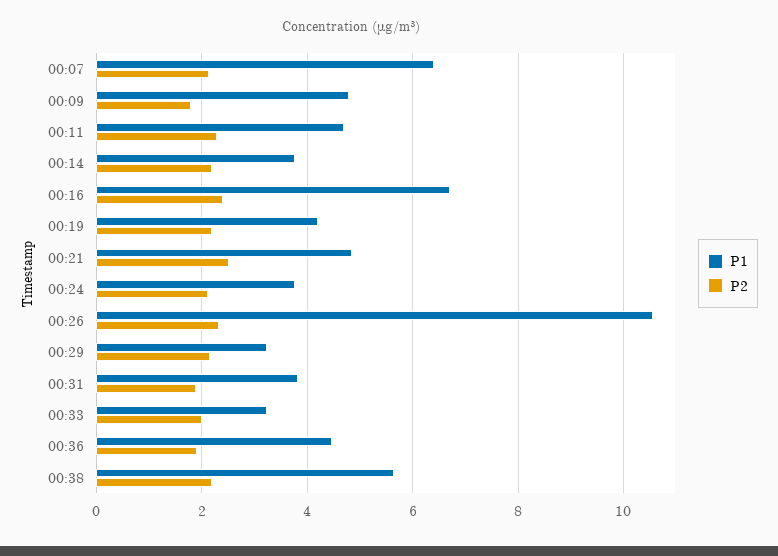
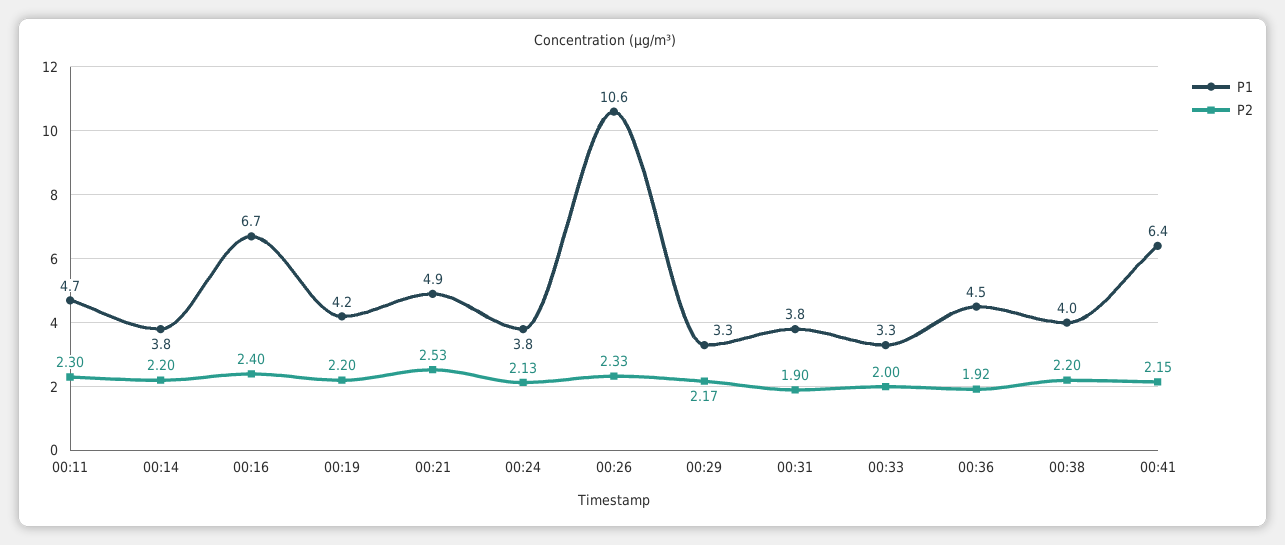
P1, 00:07: 6.4 -> none
P2, 00:07: 2.2 -> none
P1, 00:09: 4.8 -> none
P2, 00:09: 1.8 -> none
P1, 00:38: 5.6 -> 4
P1, 00:41: none -> 6.4
P2, 00:41: none -> 2.15

